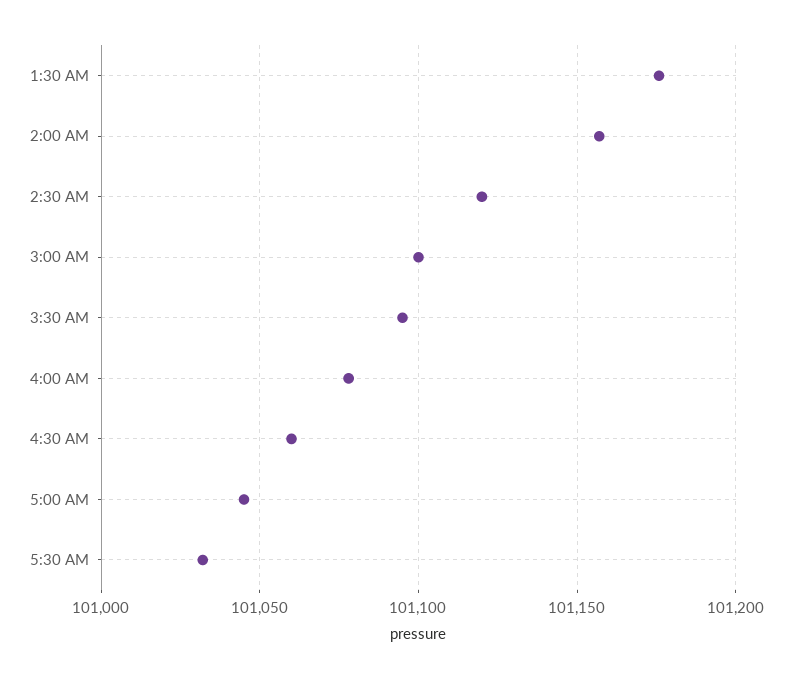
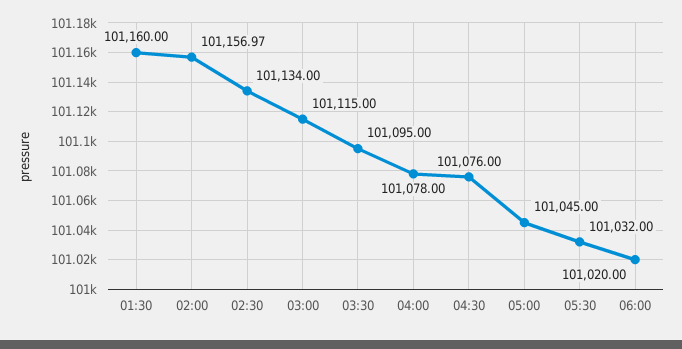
1:30 AM: 101175 -> 101160
2:30 AM: 101120 -> 101134
3:00 AM: 101100 -> 101115
4:30 AM: 101060 -> 101076
06:00: none -> 101020

